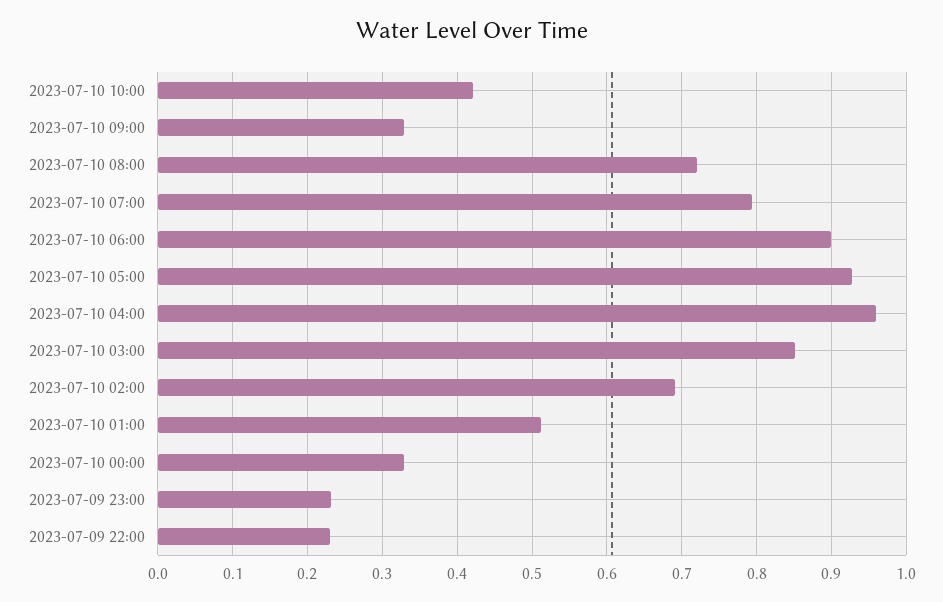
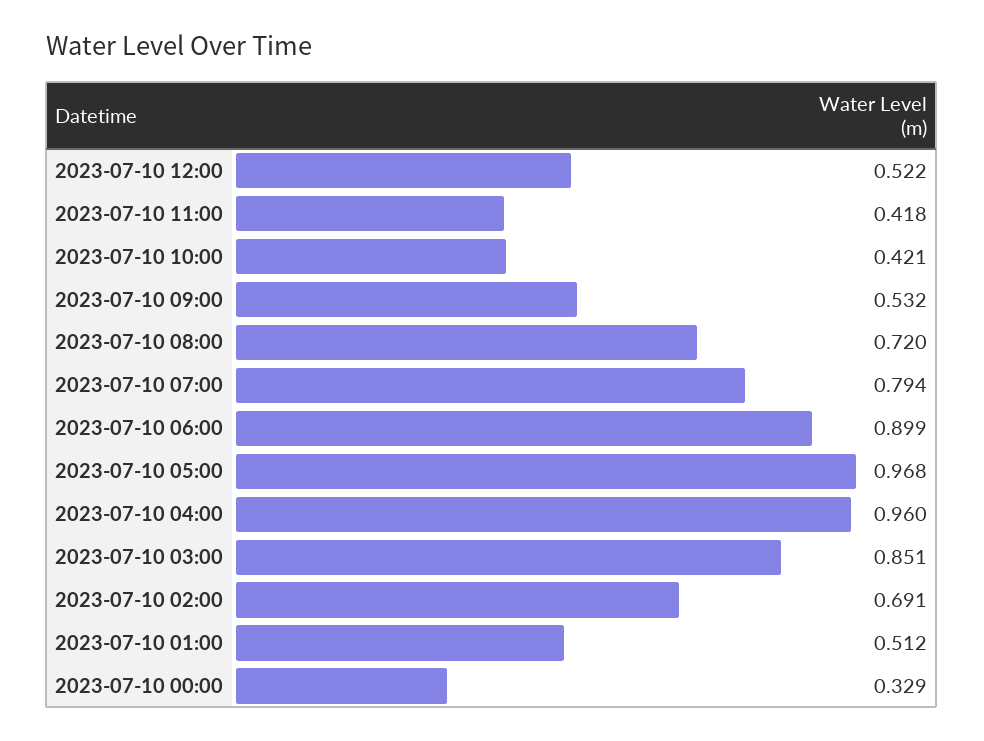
2023-07-10 09:00: 0.33 -> 0.532
2023-07-10 05:00: 0.93 -> 0.968
2023-07-09 23:00: 0.23 -> none
2023-07-09 22:00: 0.23 -> none
2023-07-10 12:00: none -> 0.522
2023-07-10 11:00: none -> 0.418

